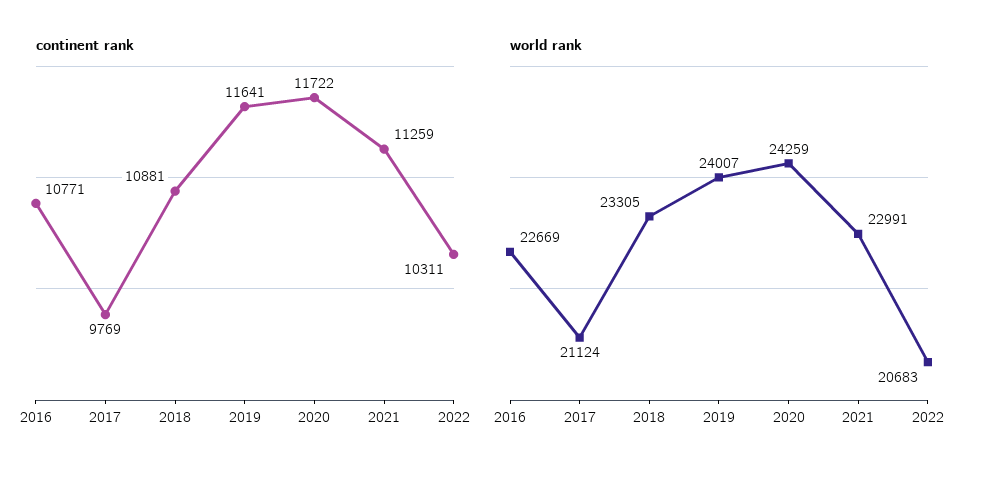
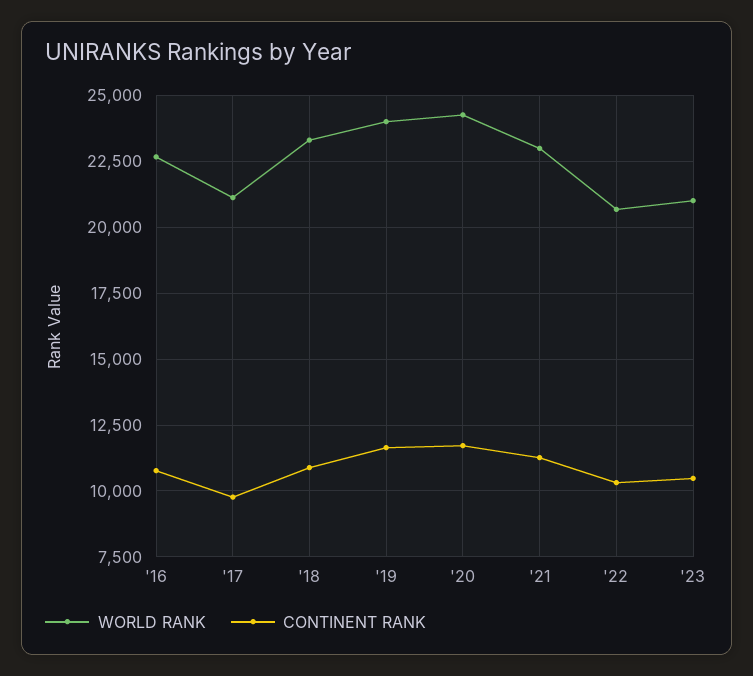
world rank, '23: none -> 21000
continent rank, '23: none -> 10500

